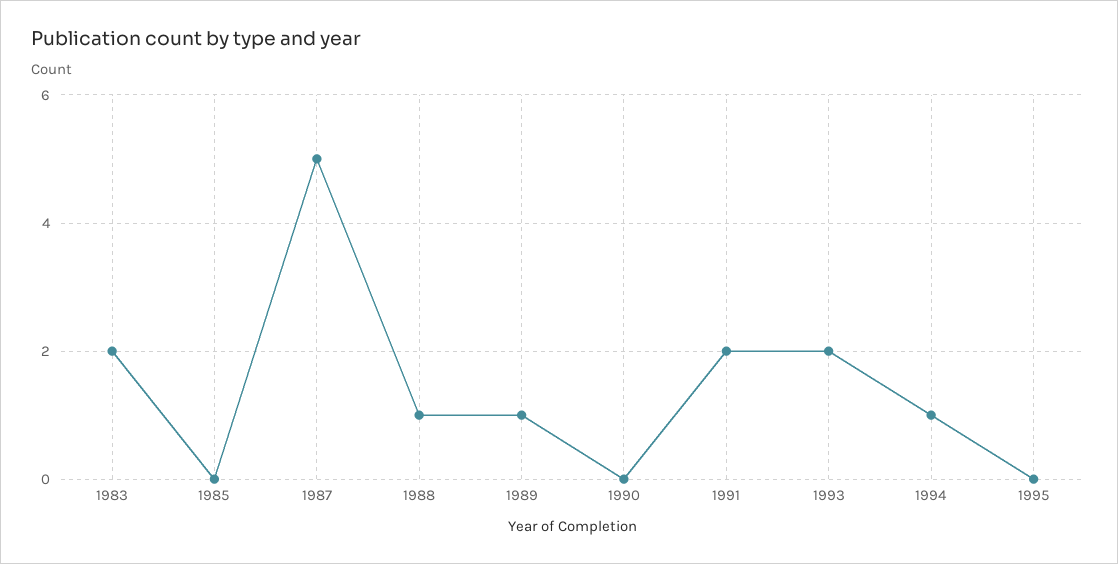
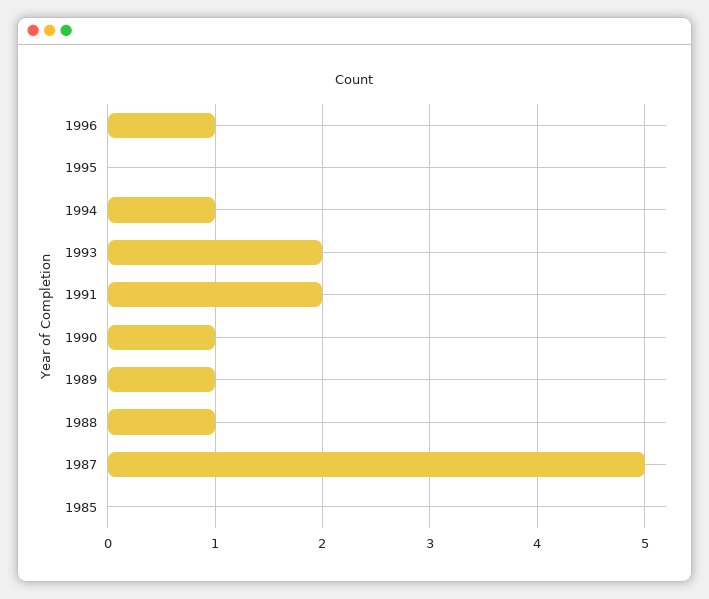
1983: 2 -> none
1990: 0 -> 1
1996: none -> 1

